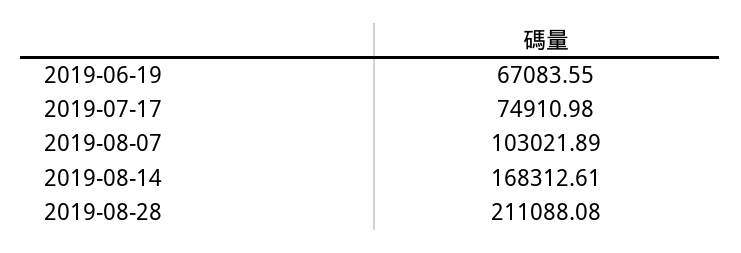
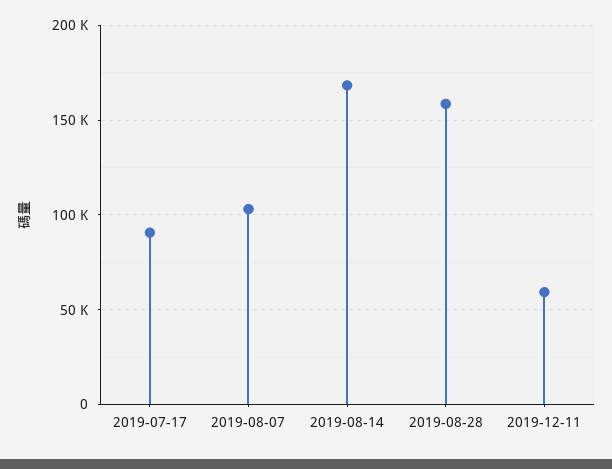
2019-06-19: 67083.55 -> none
2019-07-17: 74910.98 -> 90000
2019-08-28: 211088.08 -> 160000
2019-12-11: none -> 60000

